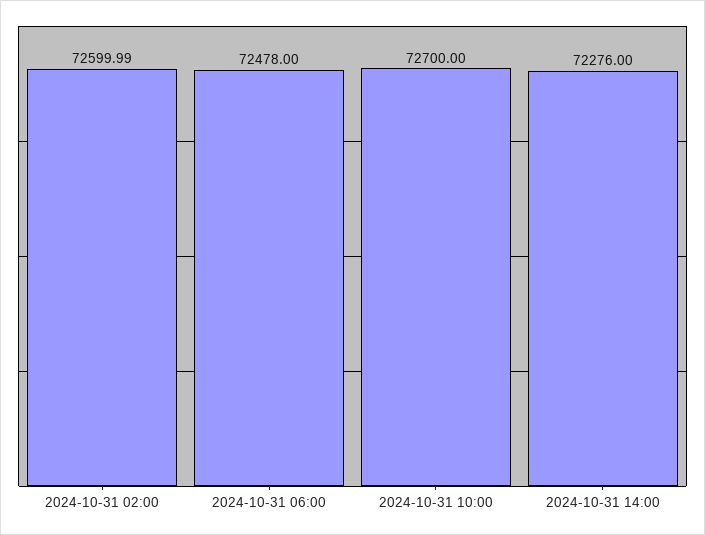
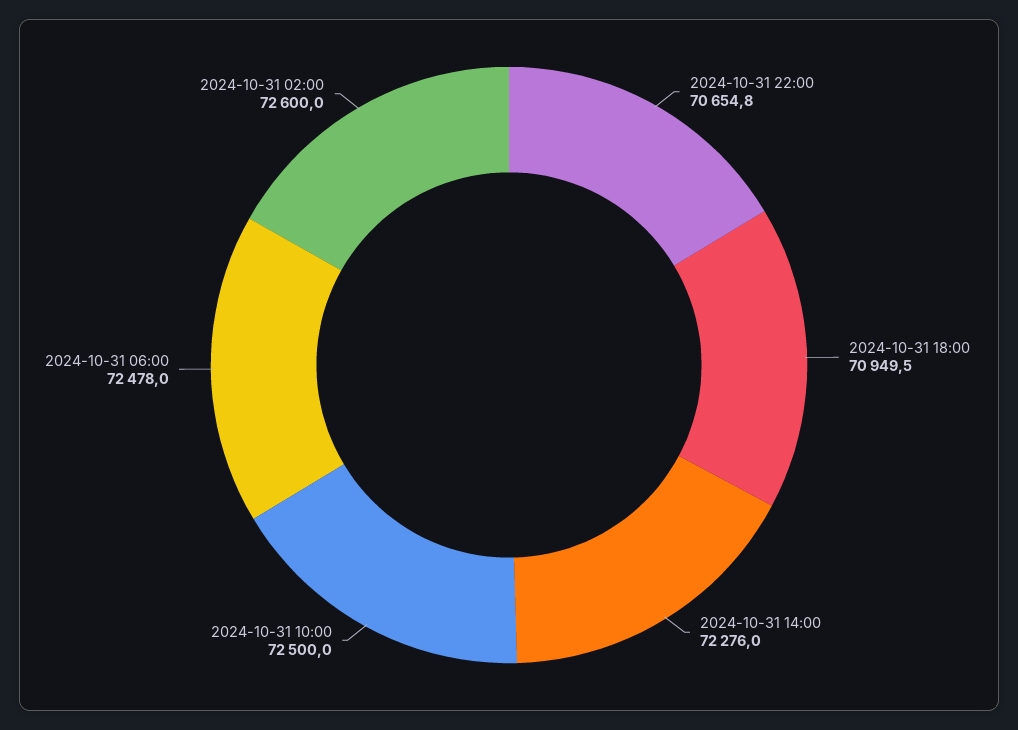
2024-10-31 10:00: 72700 -> 72500
2024-10-31 22:00: none -> 70654.8
2024-10-31 18:00: none -> 70949.5

